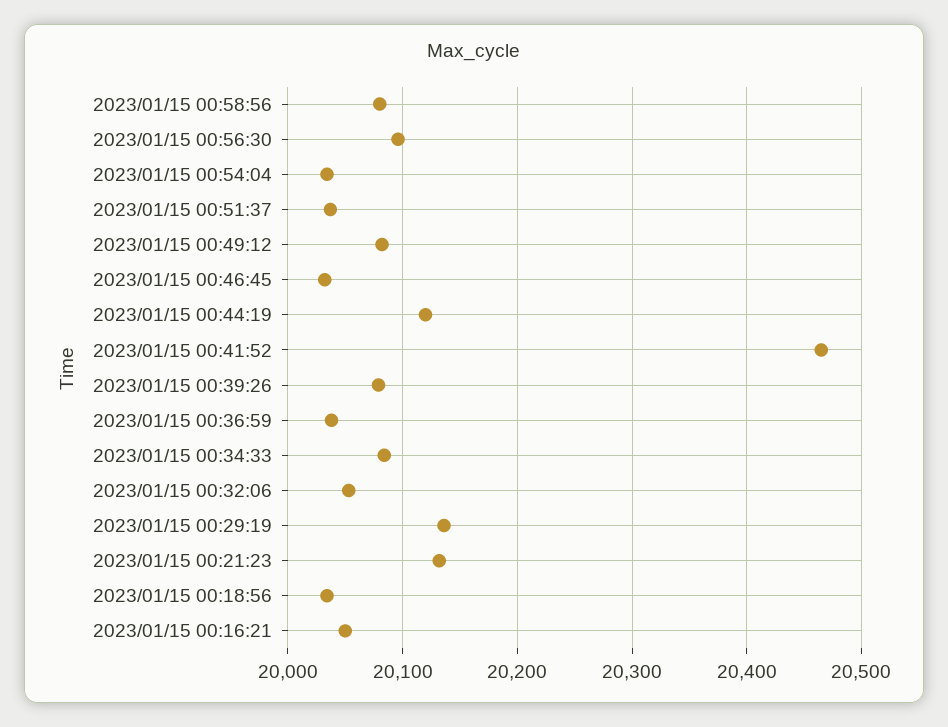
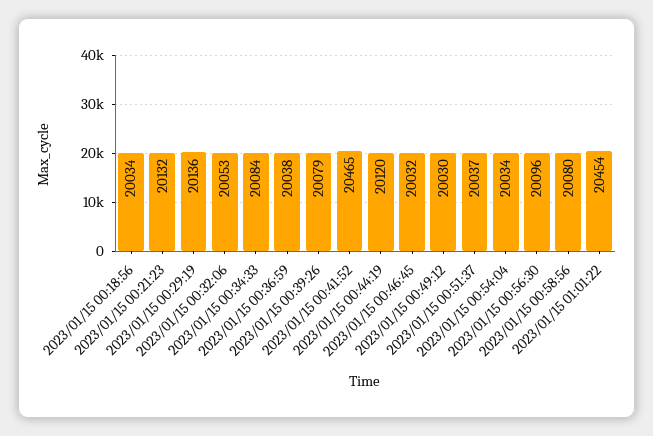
2023/01/15 00:49:12: 20080 -> 20030
2023/01/15 00:16:21: 20050 -> none
2023/01/15 01:01:22: none -> 20454

